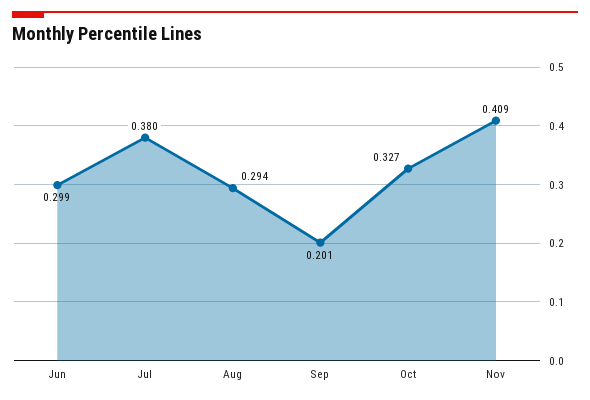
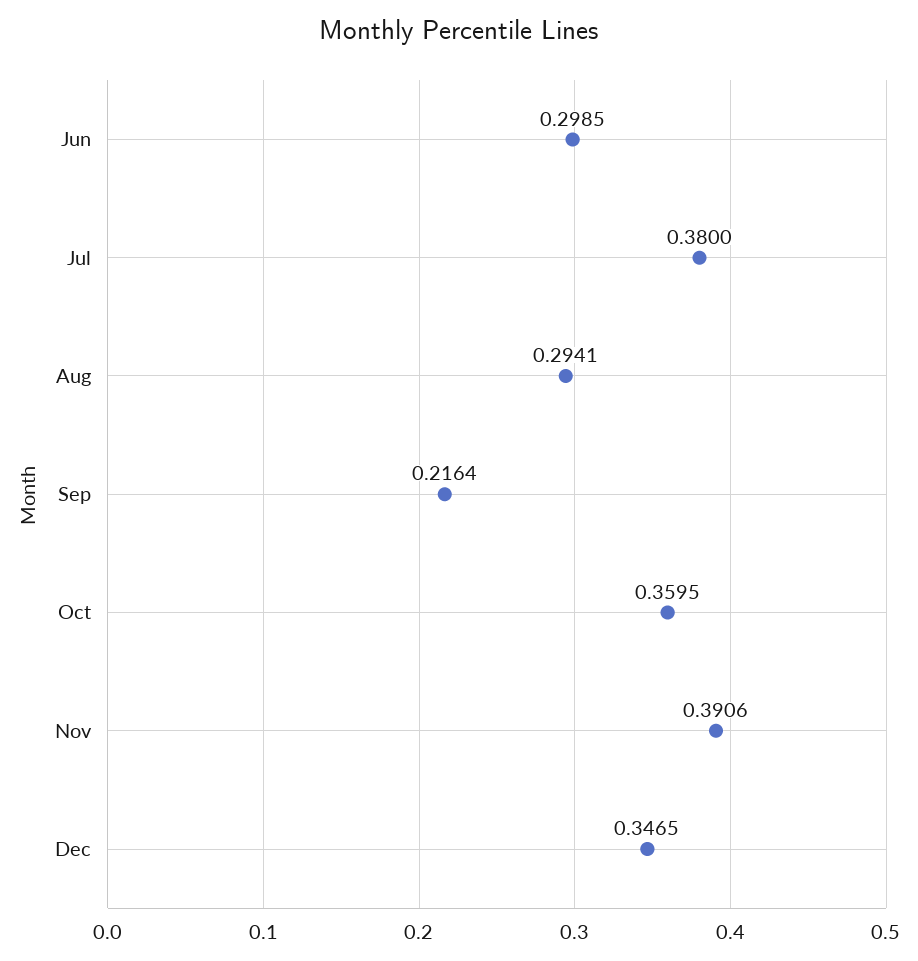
Sep: 0.201 -> 0.2164
Oct: 0.327 -> 0.3595
Nov: 0.409 -> 0.3906
Dec: none -> 0.3465

